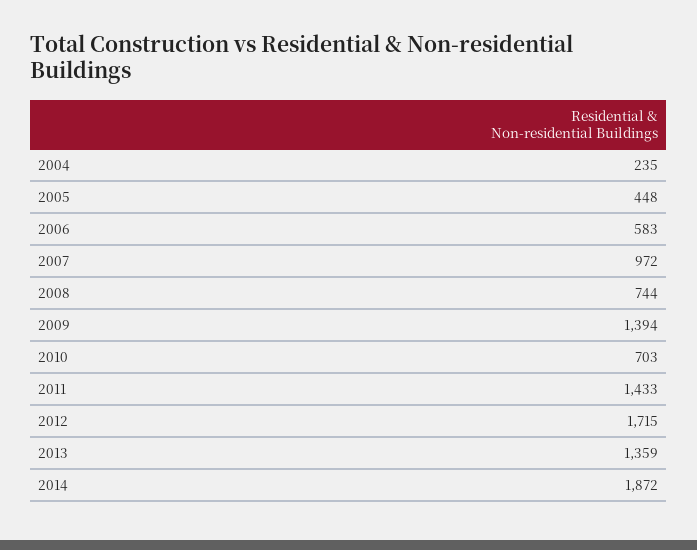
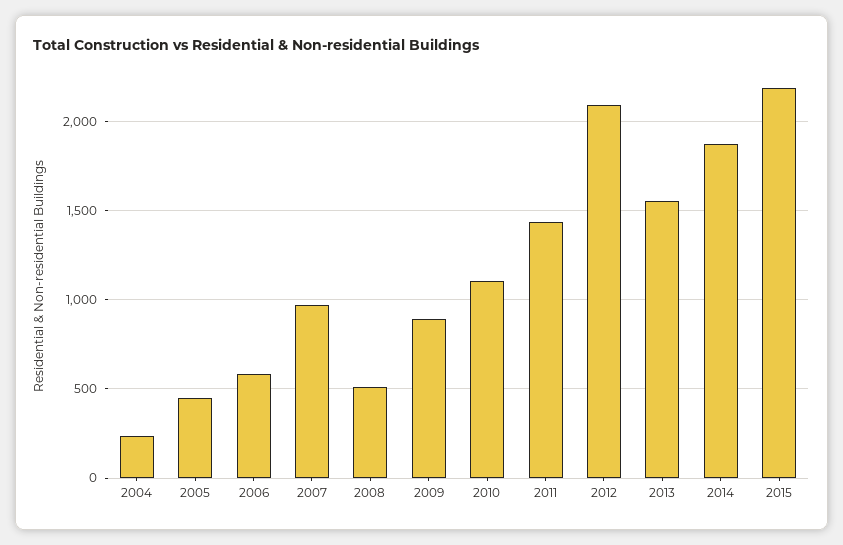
2008: 744 -> 500
2009: 1394 -> 900
2010: 703 -> 1100
2012: 1715 -> 2100
2013: 1359 -> 1550
2015: none -> 2200

